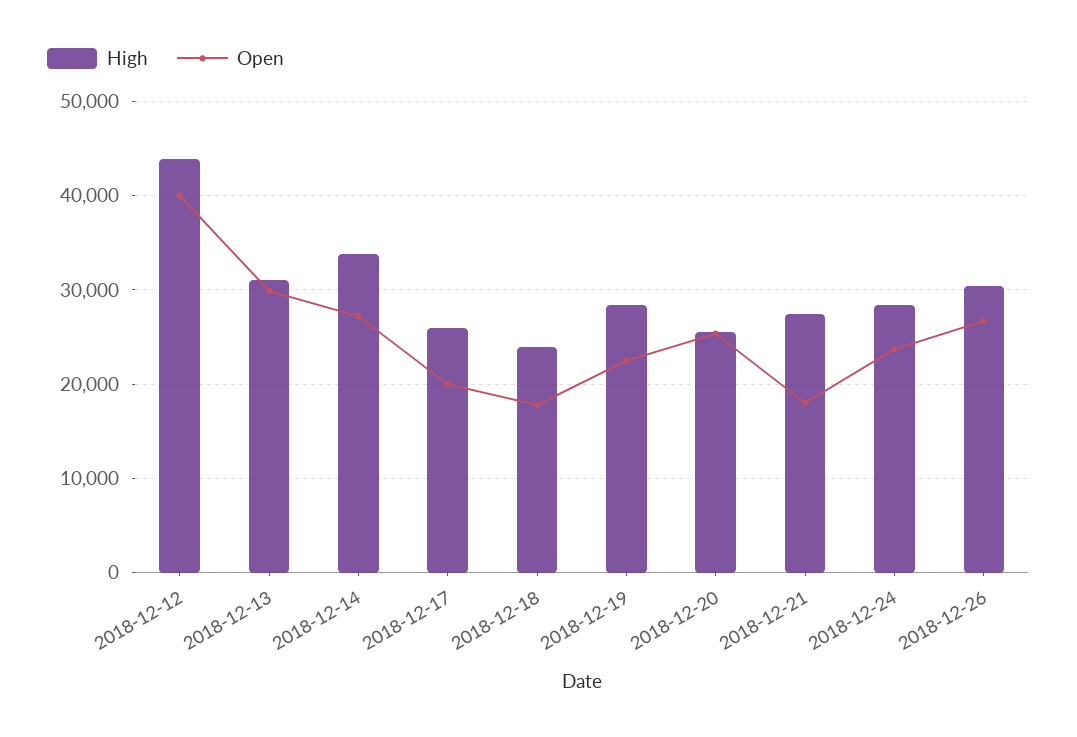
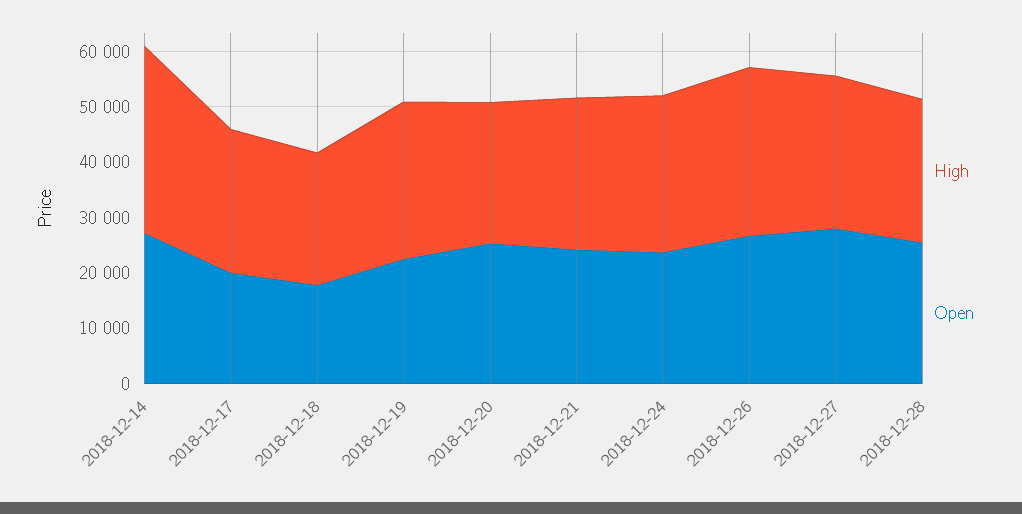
High, 2018-12-12: 44000 -> none
Open, 2018-12-12: 40000 -> none
High, 2018-12-13: 31000 -> none
Open, 2018-12-13: 30000 -> none
Open, 2018-12-21: 18000 -> 24000
High, 2018-12-27: none -> 28000
Open, 2018-12-27: none -> 28000
High, 2018-12-28: none -> 26000
Open, 2018-12-28: none -> 26000

